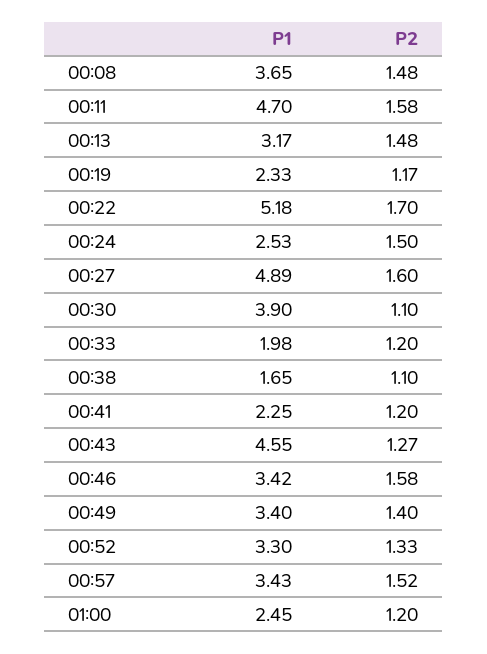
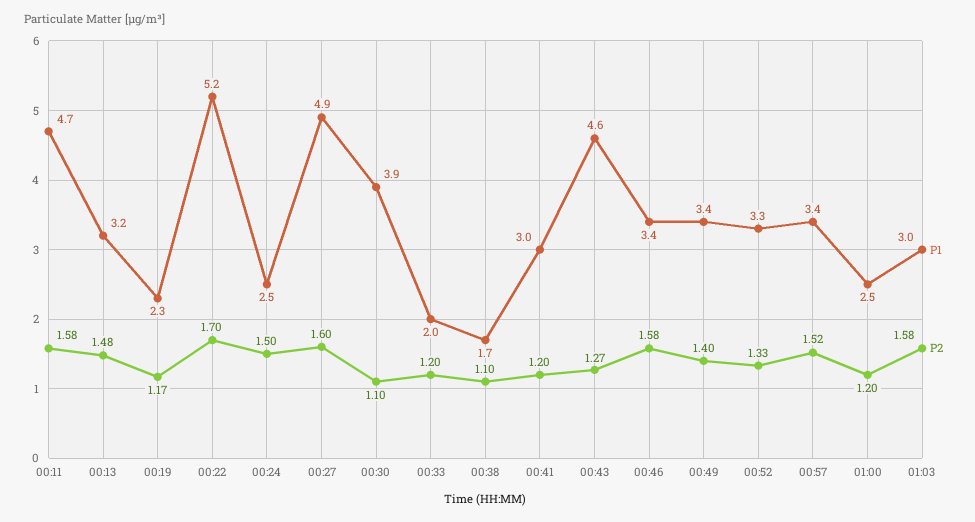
P1, 00:08: 3.65 -> none
P2, 00:08: 1.48 -> none
P1, 00:41: 2.25 -> 3
P1, 01:03: none -> 3
P2, 01:03: none -> 1.58

